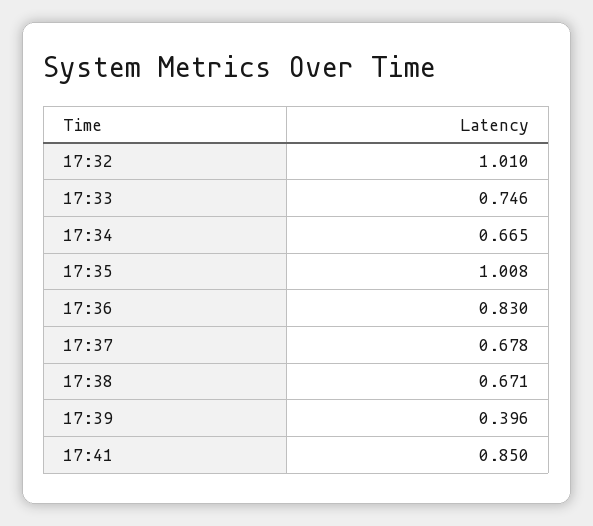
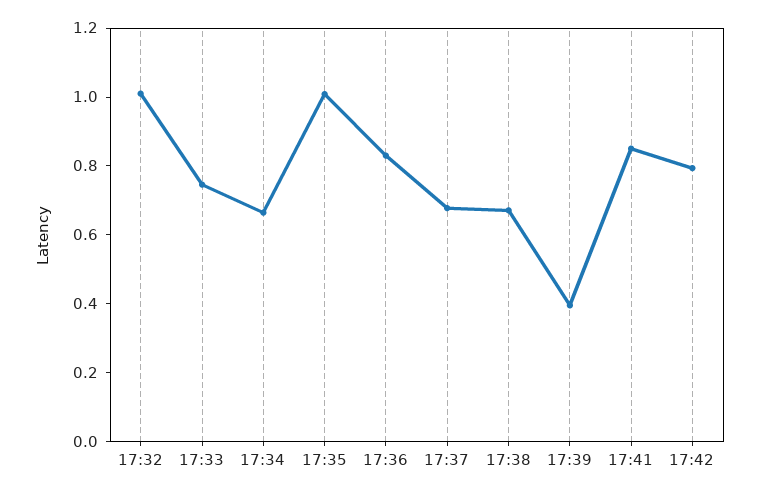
17:42: none -> 0.8

